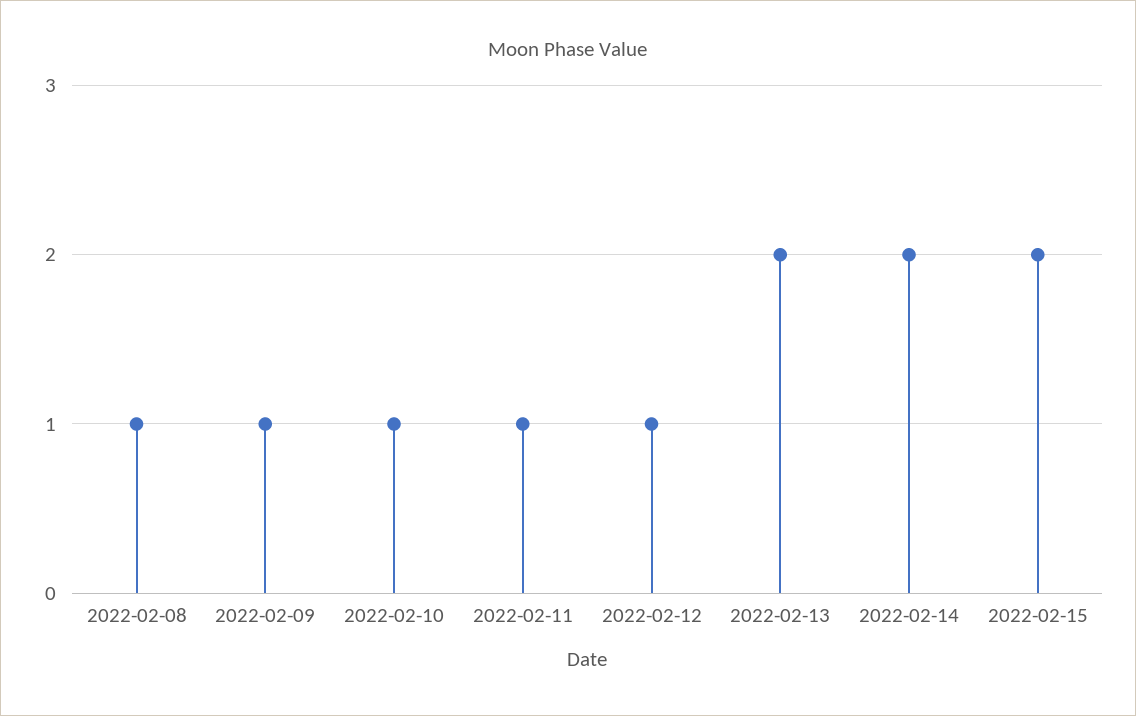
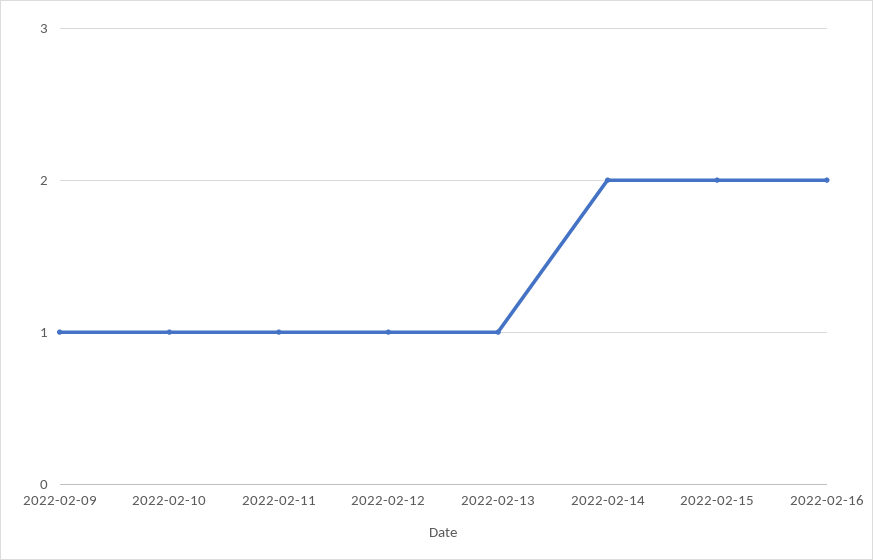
2022-02-08: 1 -> none
2022-02-13: 2 -> 1
2022-02-16: none -> 2

